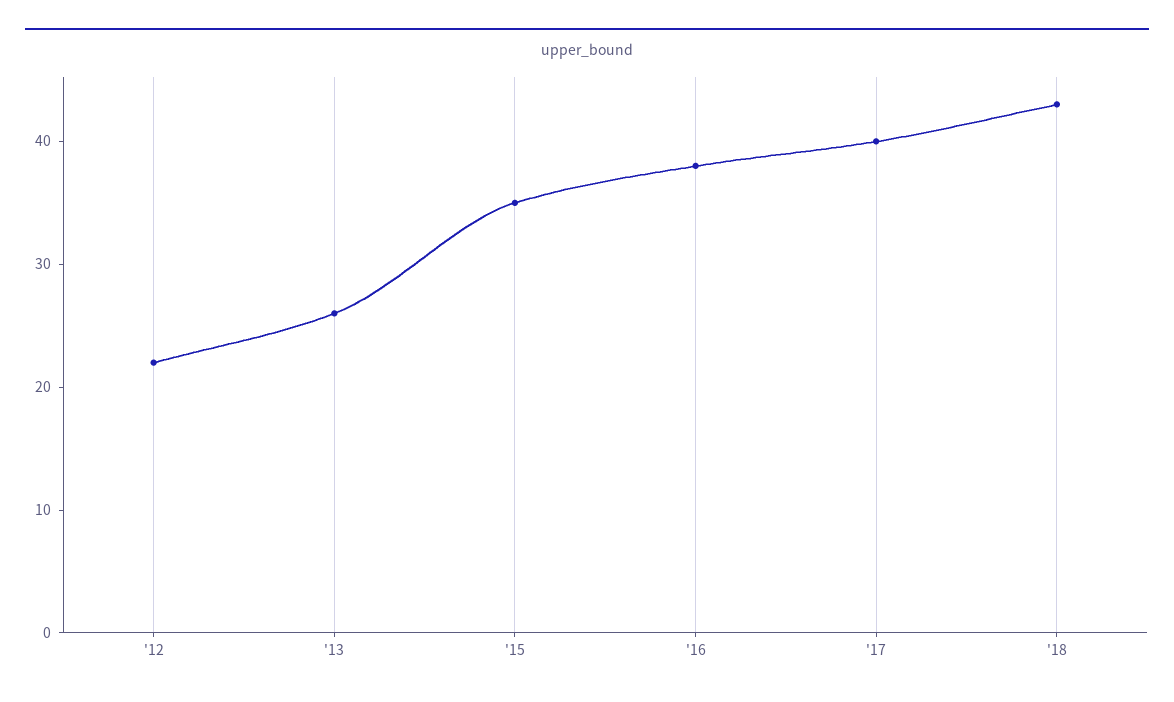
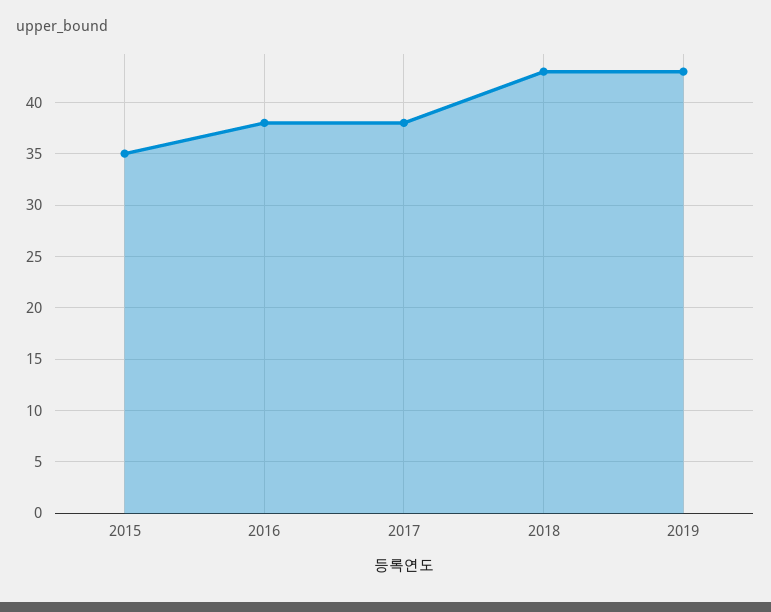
'12: 22 -> none
'13: 26 -> none
'17: 40 -> 38
2019: none -> 43

